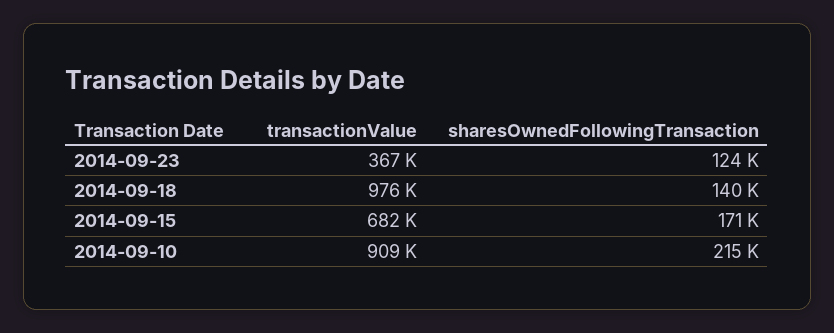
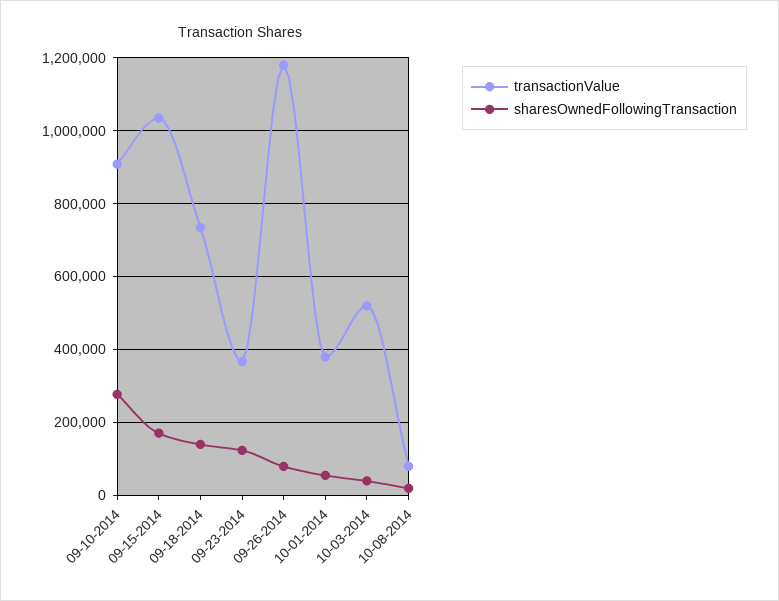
transactionValue, 2014-09-18: 976000 -> 740000
transactionValue, 2014-09-15: 682000 -> 1040000
sharesOwnedFollowingTransaction, 2014-09-10: 215000 -> 280000
transactionValue, 09-26-2014: none -> 1180000
sharesOwnedFollowingTransaction, 09-26-2014: none -> 80000
transactionValue, 10-01-2014: none -> 380000
sharesOwnedFollowingTransaction, 10-01-2014: none -> 60000
transactionValue, 10-03-2014: none -> 520000
sharesOwnedFollowingTransaction, 10-03-2014: none -> 40000
transactionValue, 10-08-2014: none -> 80000
sharesOwnedFollowingTransaction, 10-08-2014: none -> 20000

